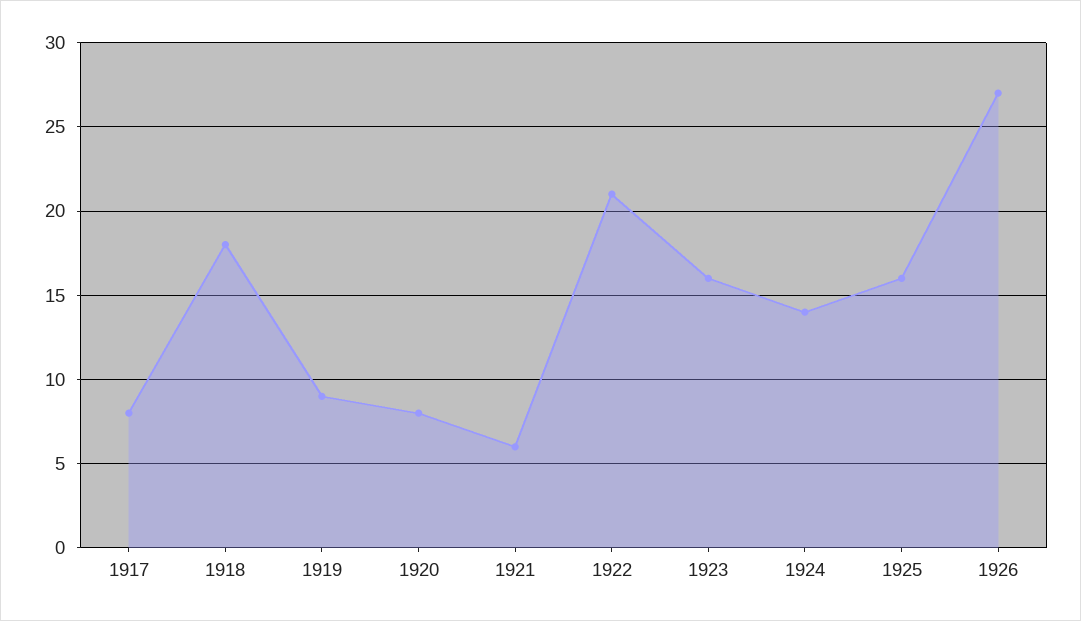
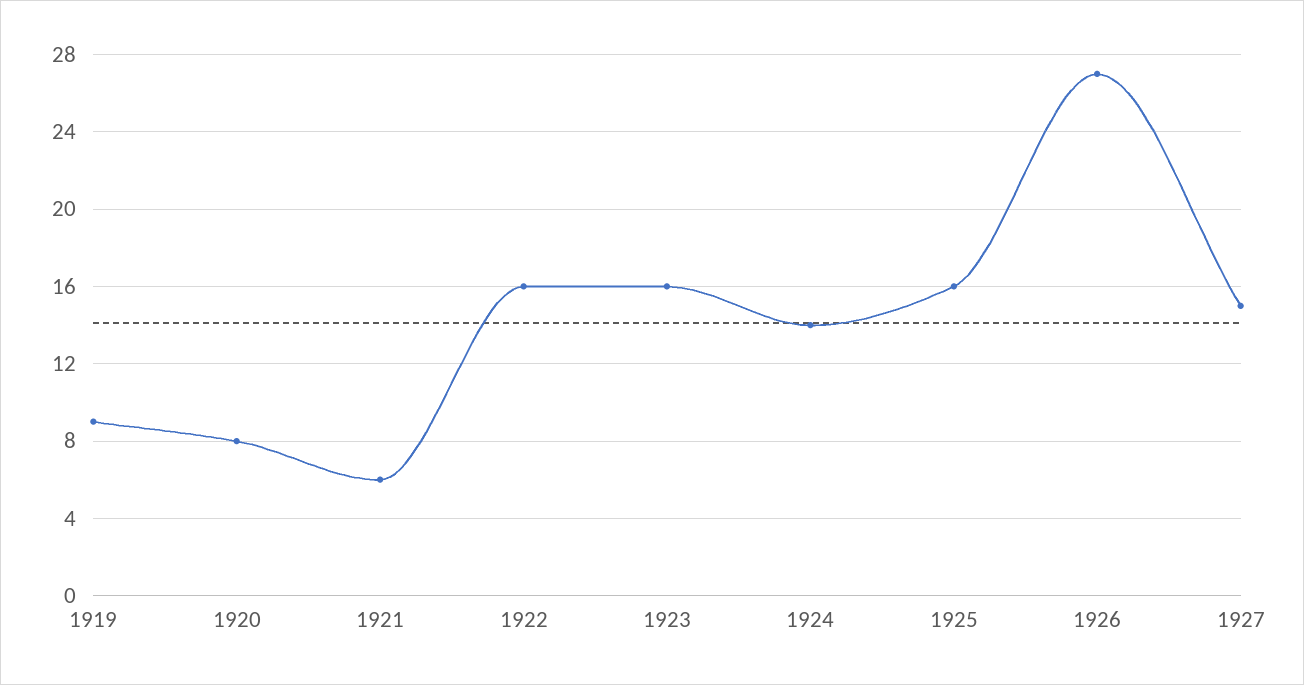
1917: 8 -> none
1918: 18 -> none
1922: 21 -> 16
1927: none -> 15

